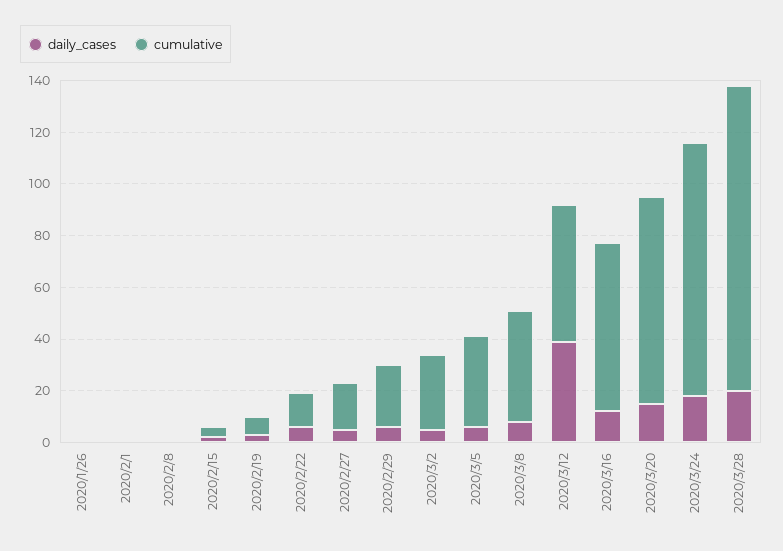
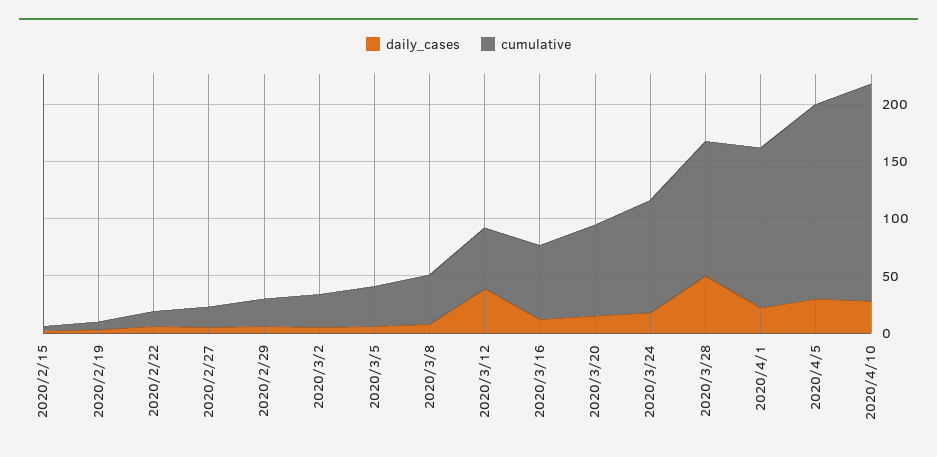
daily_cases, 2020/1/26: 0 -> none
cumulative, 2020/1/26: 0 -> none
daily_cases, 2020/2/1: 0 -> none
cumulative, 2020/2/1: 0 -> none
daily_cases, 2020/2/8: 0 -> none
cumulative, 2020/2/8: 0 -> none
daily_cases, 2020/3/28: 20 -> 50
daily_cases, 2020/4/1: none -> 20
cumulative, 2020/4/1: none -> 140
daily_cases, 2020/4/5: none -> 30
cumulative, 2020/4/5: none -> 170
daily_cases, 2020/4/10: none -> 30
cumulative, 2020/4/10: none -> 190

